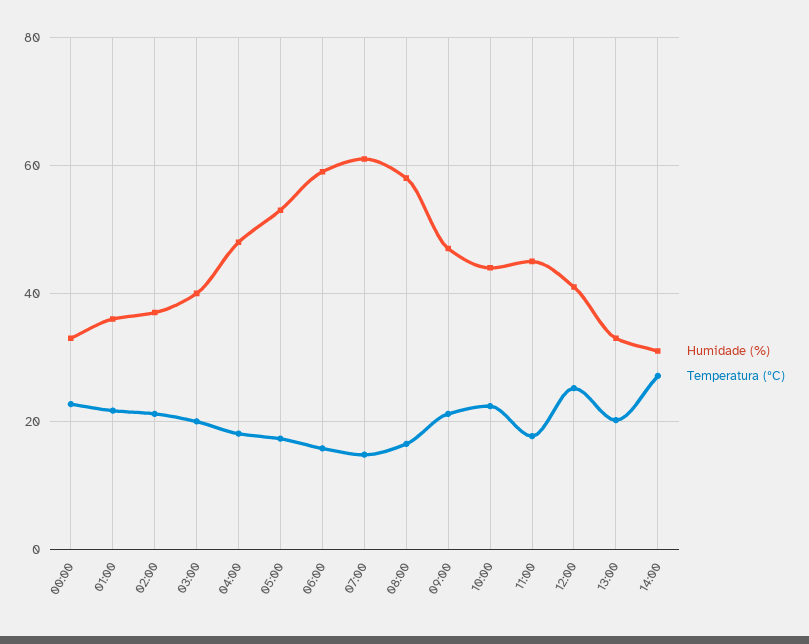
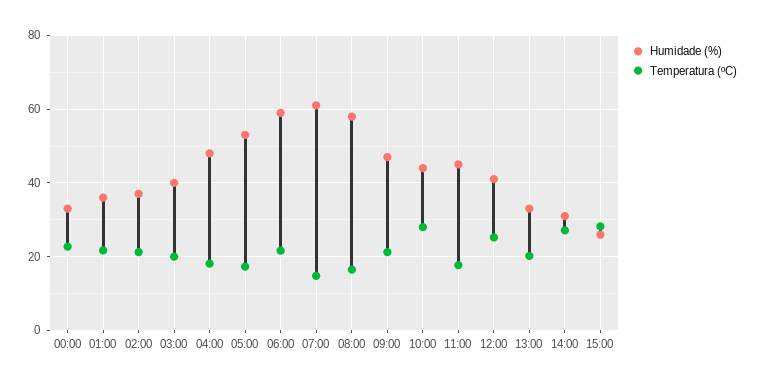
Temperatura (ºC), 06:00: 16 -> 22
Temperatura (ºC), 10:00: 22 -> 28
Humidade (%), 15:00: none -> 26
Temperatura (ºC), 15:00: none -> 28

